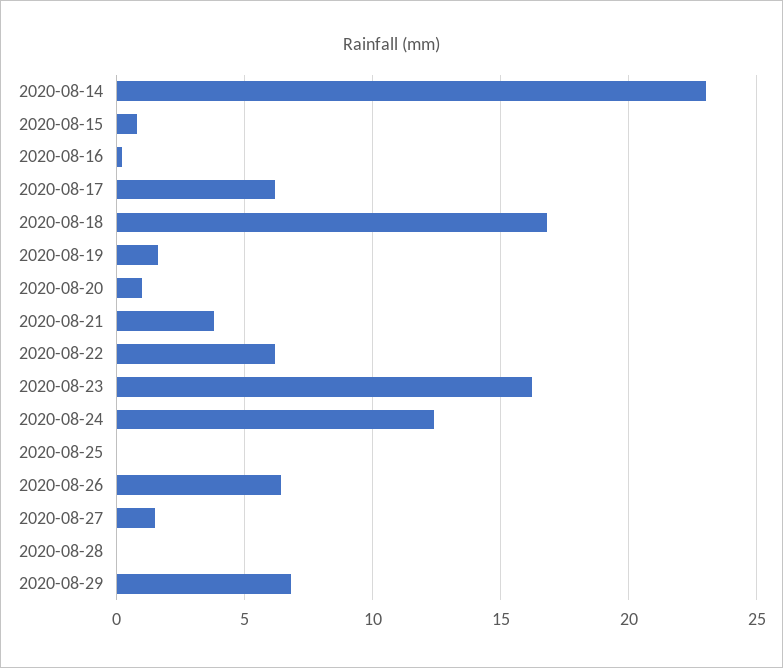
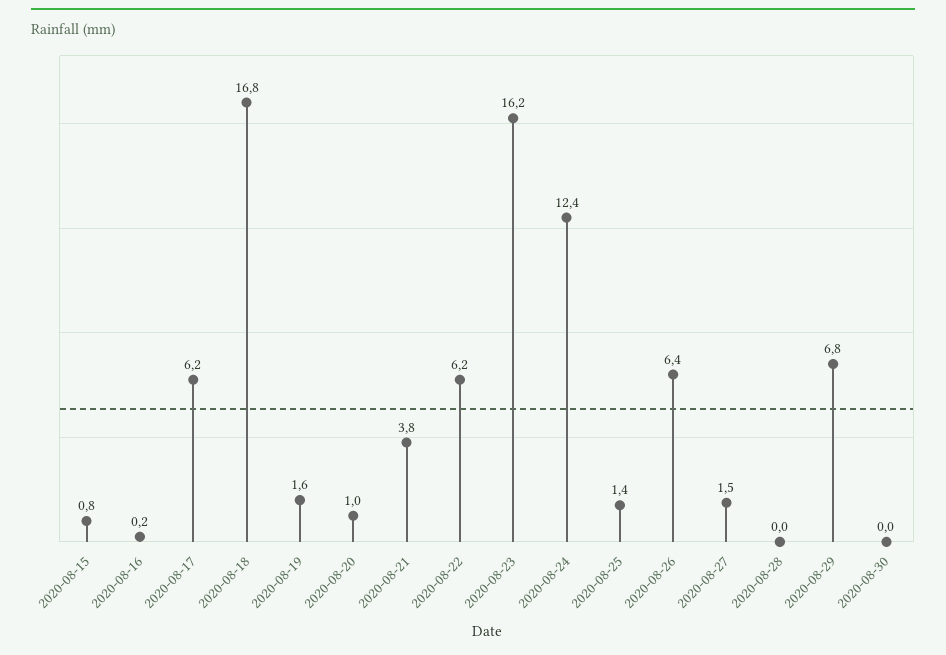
2020-08-14: 23 -> none
2020-08-25: 0 -> 1.4
2020-08-30: none -> 0

